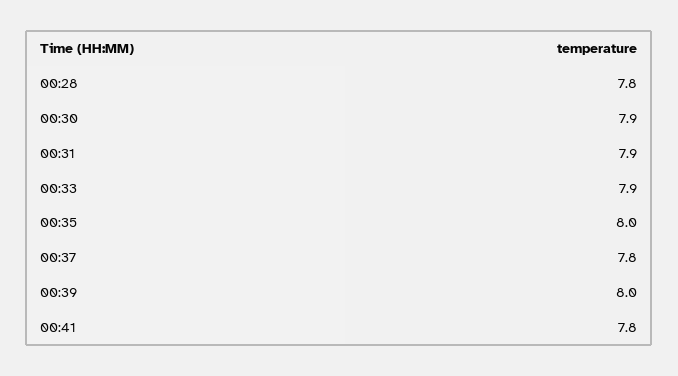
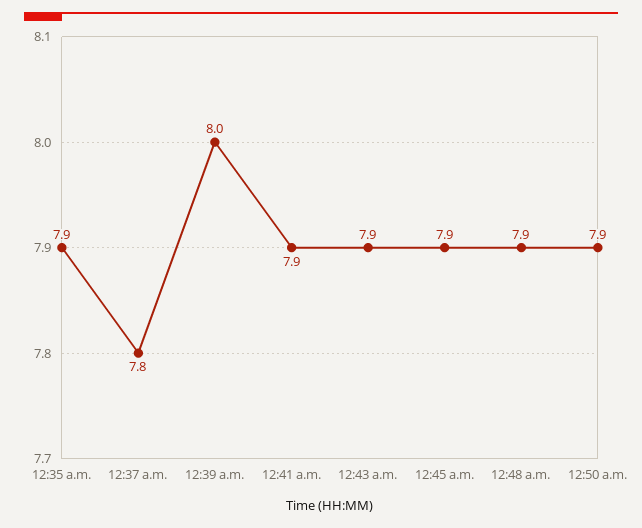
00:28: 7.8 -> none
00:30: 7.9 -> none
00:31: 7.9 -> none
00:33: 7.9 -> none
00:35: 8 -> 7.9
00:41: 7.8 -> 7.9
12:43 a.m.: none -> 7.9
12:45 a.m.: none -> 7.9
12:48 a.m.: none -> 7.9
12:50 a.m.: none -> 7.9

